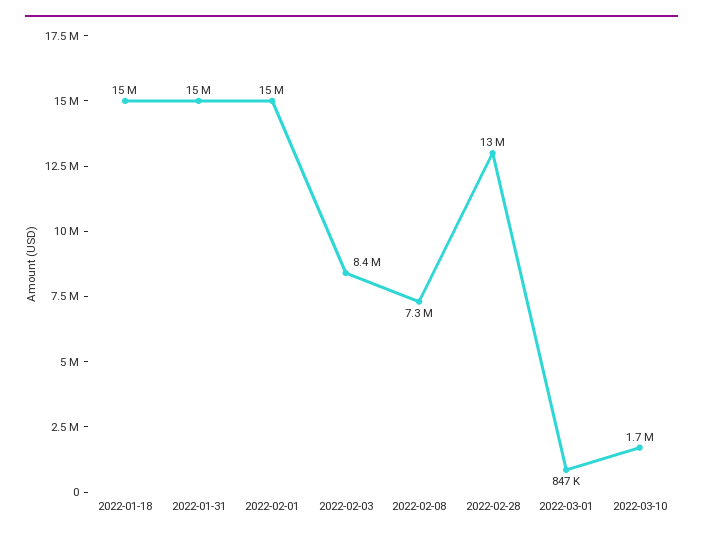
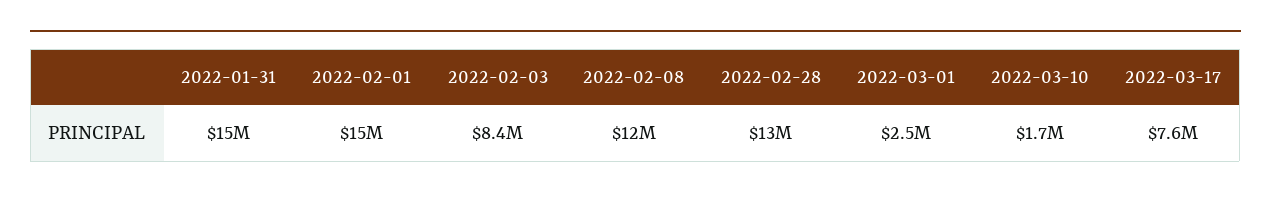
2022-01-18: 15000000 -> none
2022-02-08: 7300000 -> 12000000
2022-03-01: 847000 -> 2500000
2022-03-17: none -> 7600000

